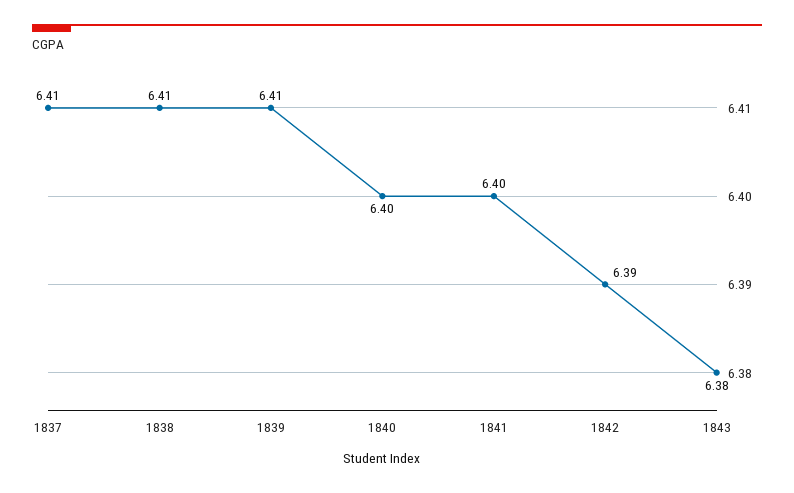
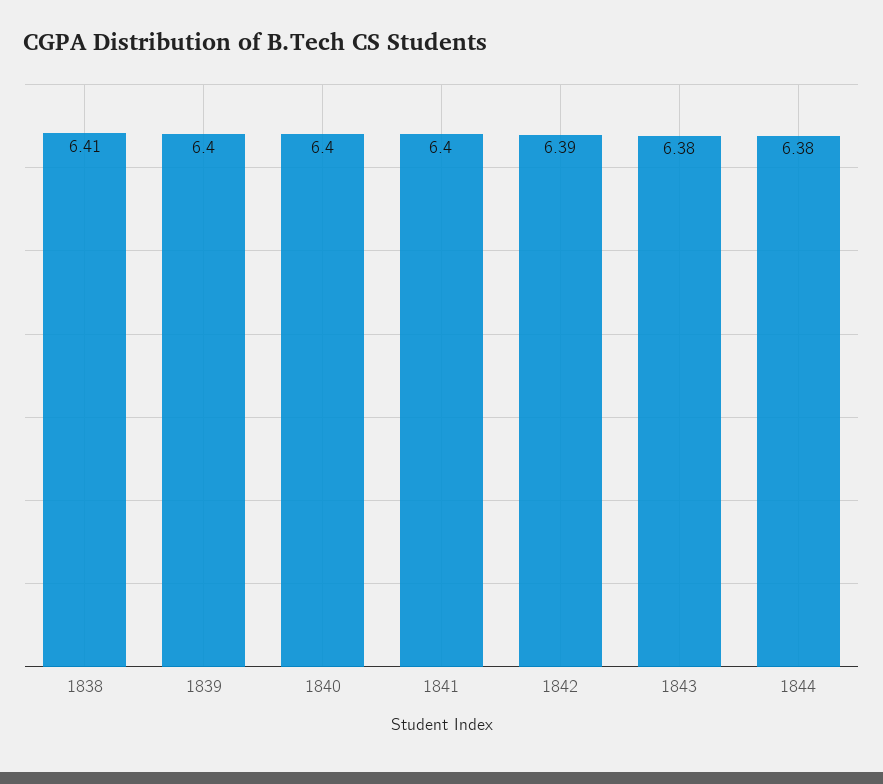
1837: 6.41 -> none
1839: 6.41 -> 6.4
1844: none -> 6.38

